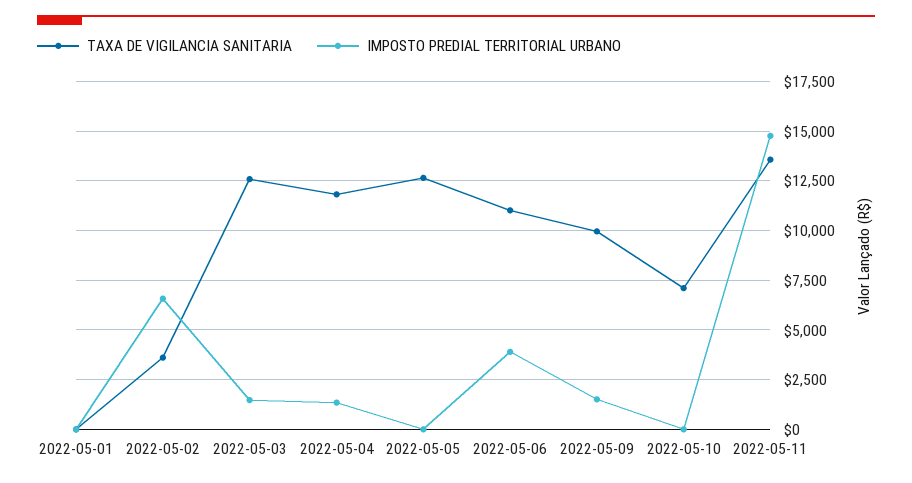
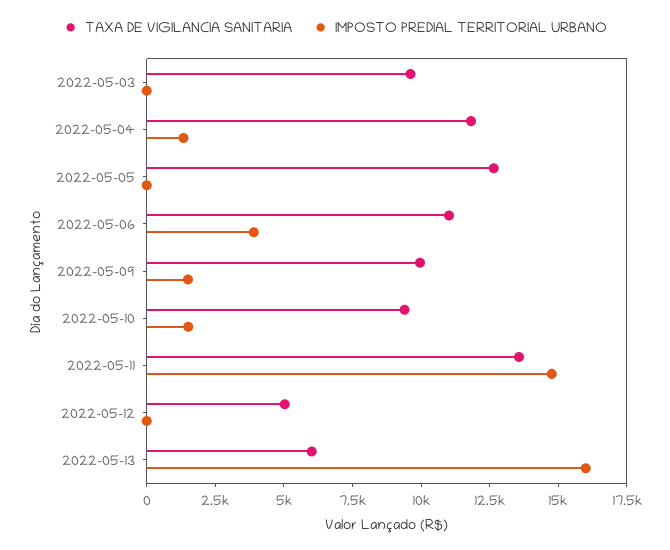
TAXA DE VIGILANCIA SANITARIA, 2022-05-01: 0 -> none
IMPOSTO PREDIAL TERRITORIAL URBANO, 2022-05-01: 0 -> none
TAXA DE VIGILANCIA SANITARIA, 2022-05-02: 3500 -> none
IMPOSTO PREDIAL TERRITORIAL URBANO, 2022-05-02: 6500 -> none
TAXA DE VIGILANCIA SANITARIA, 2022-05-03: 12500 -> 9500
IMPOSTO PREDIAL TERRITORIAL URBANO, 2022-05-03: 1500 -> 0
TAXA DE VIGILANCIA SANITARIA, 2022-05-10: 7000 -> 9500
IMPOSTO PREDIAL TERRITORIAL URBANO, 2022-05-10: 0 -> 1500
TAXA DE VIGILANCIA SANITARIA, 2022-05-12: none -> 5000
IMPOSTO PREDIAL TERRITORIAL URBANO, 2022-05-12: none -> 0
TAXA DE VIGILANCIA SANITARIA, 2022-05-13: none -> 6000
IMPOSTO PREDIAL TERRITORIAL URBANO, 2022-05-13: none -> 16000

